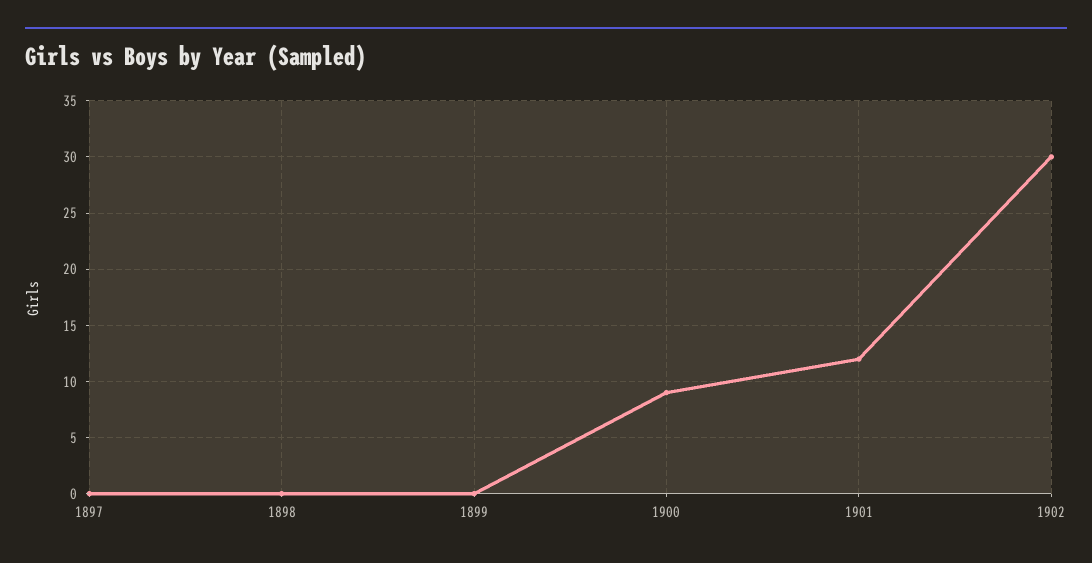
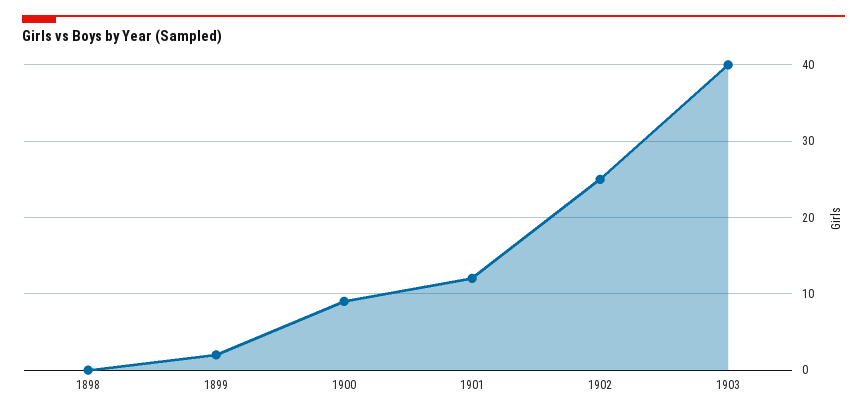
1897: 0 -> none
1899: 0 -> 2
1902: 30 -> 25
1903: none -> 40

